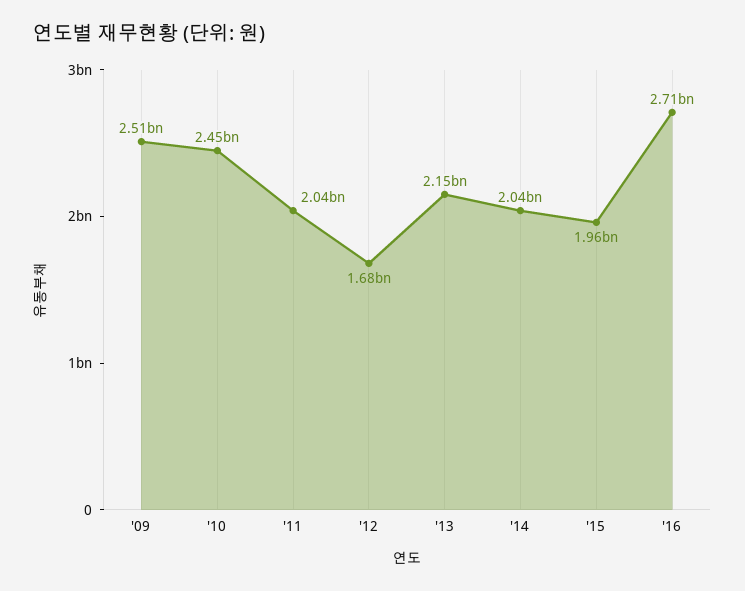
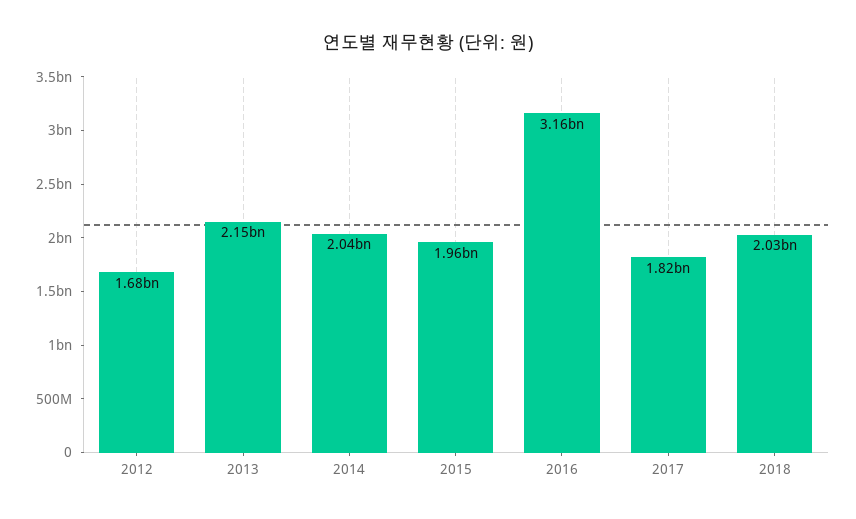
'09: 2510000000 -> none
'10: 2450000000 -> none
'11: 2040000000 -> none
'16: 2710000000 -> 3160000000
2017: none -> 1820000000
2018: none -> 2030000000

